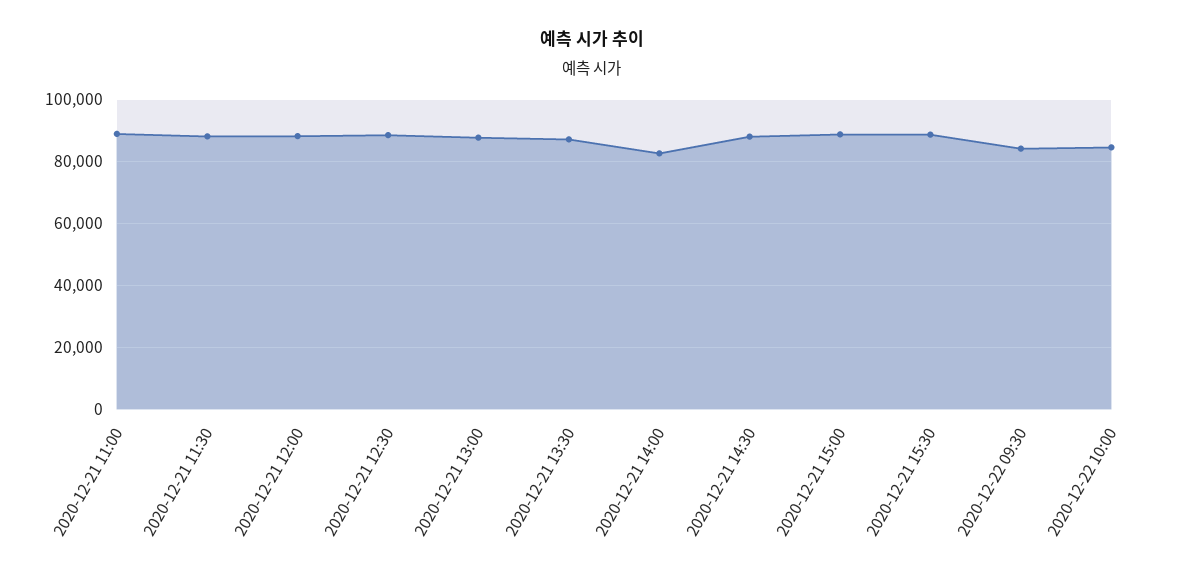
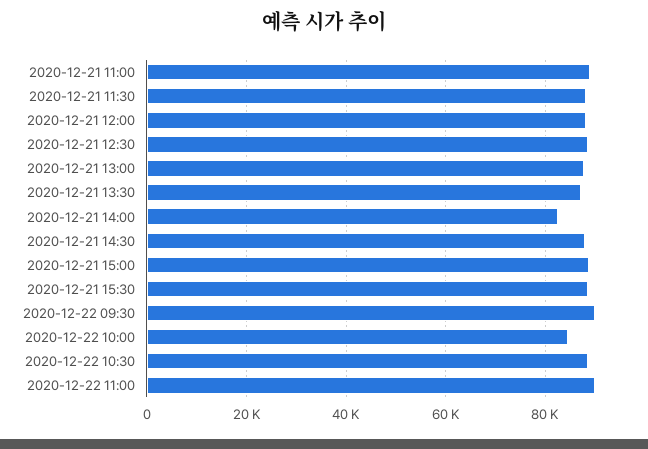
2020-12-22 09:30: 84000 -> 90000
2020-12-22 10:30: none -> 88000
2020-12-22 11:00: none -> 90000

